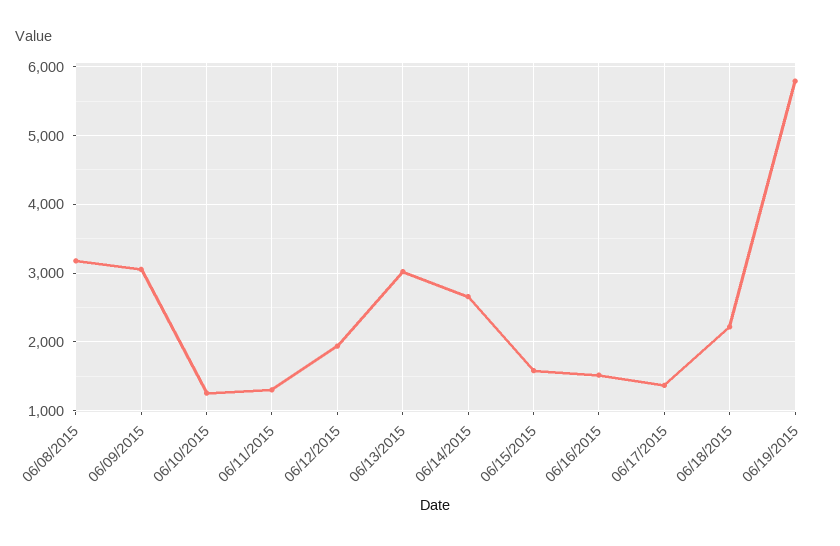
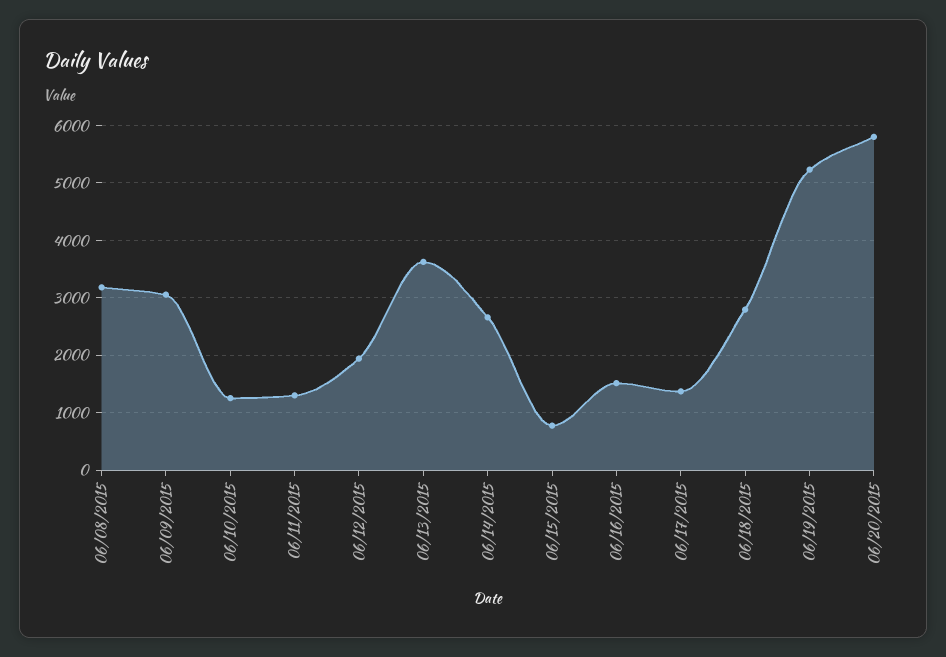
06/13/2015: 3000 -> 3600
06/15/2015: 1600 -> 800
06/18/2015: 2200 -> 2800
06/19/2015: 5800 -> 5200
06/20/2015: none -> 5800

